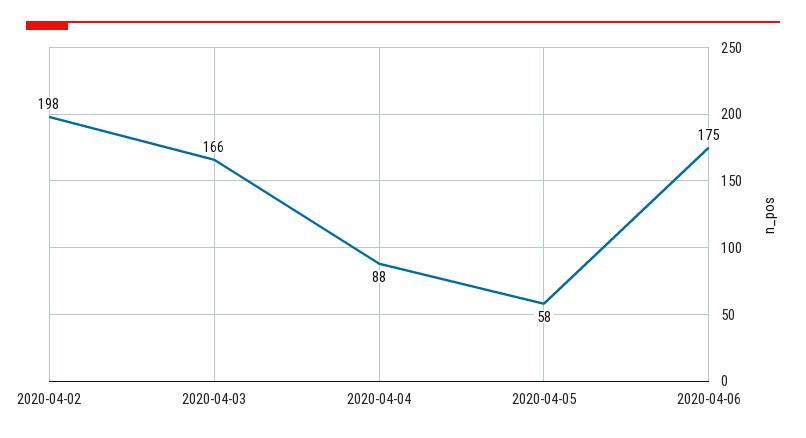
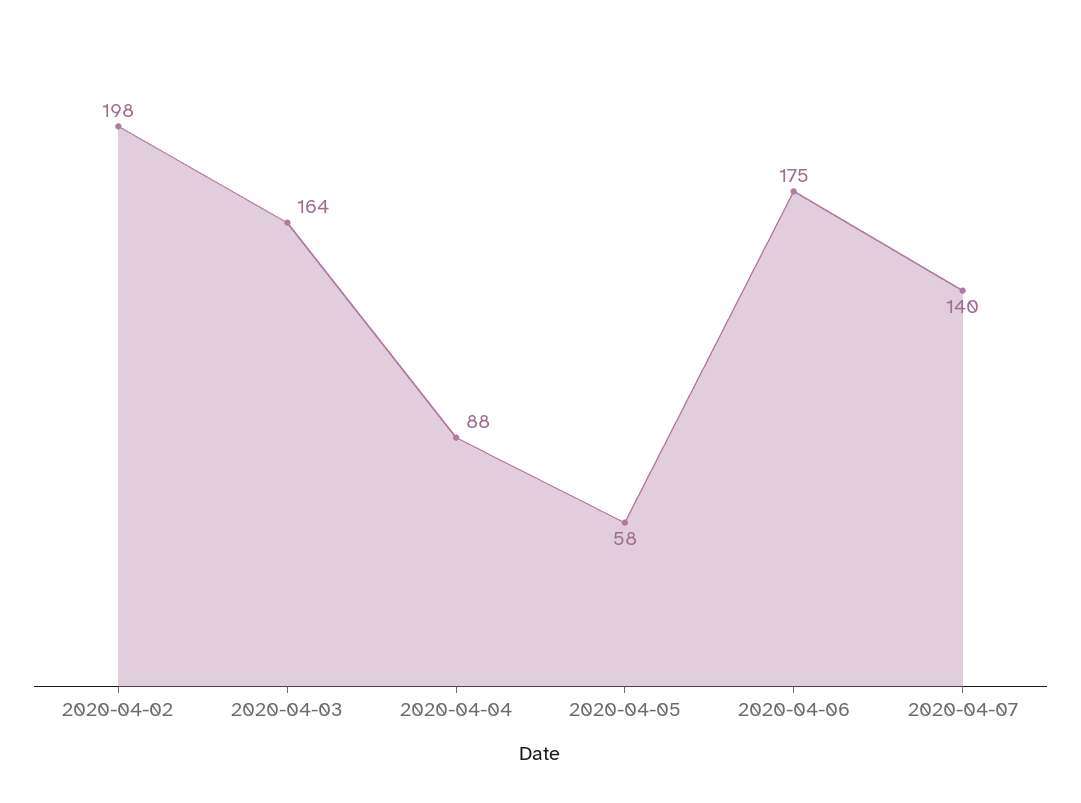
2020-04-03: 166 -> 164
2020-04-07: none -> 140

